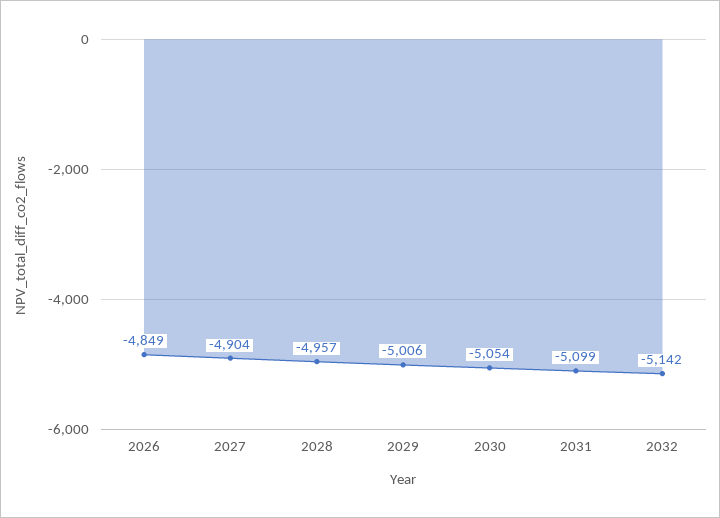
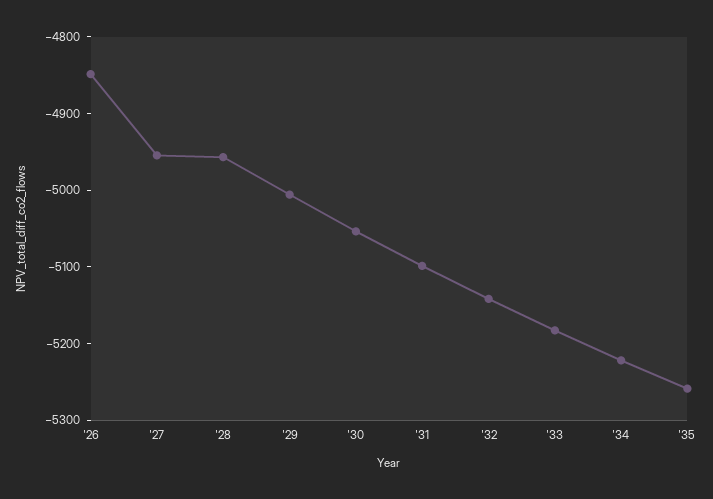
2027: -4904 -> -4960
'33: none -> -5180
'34: none -> -5220
'35: none -> -5260

